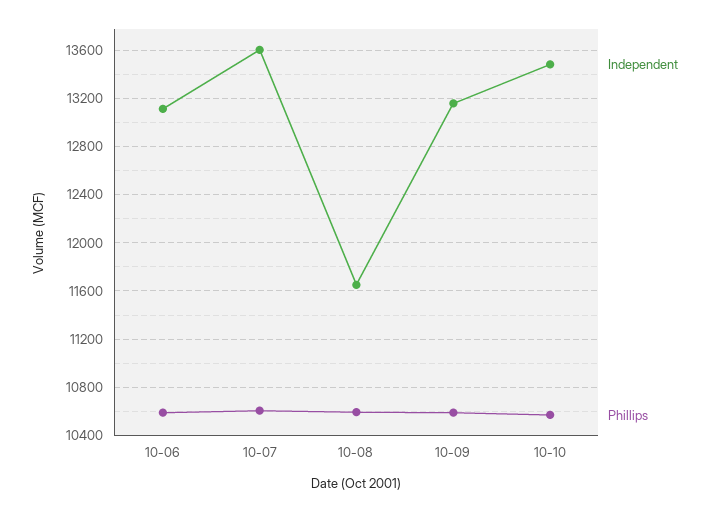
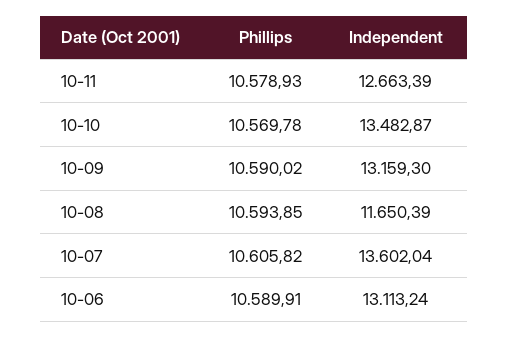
Phillips, 10-11: none -> 10578.93
Independent, 10-11: none -> 12663.39

